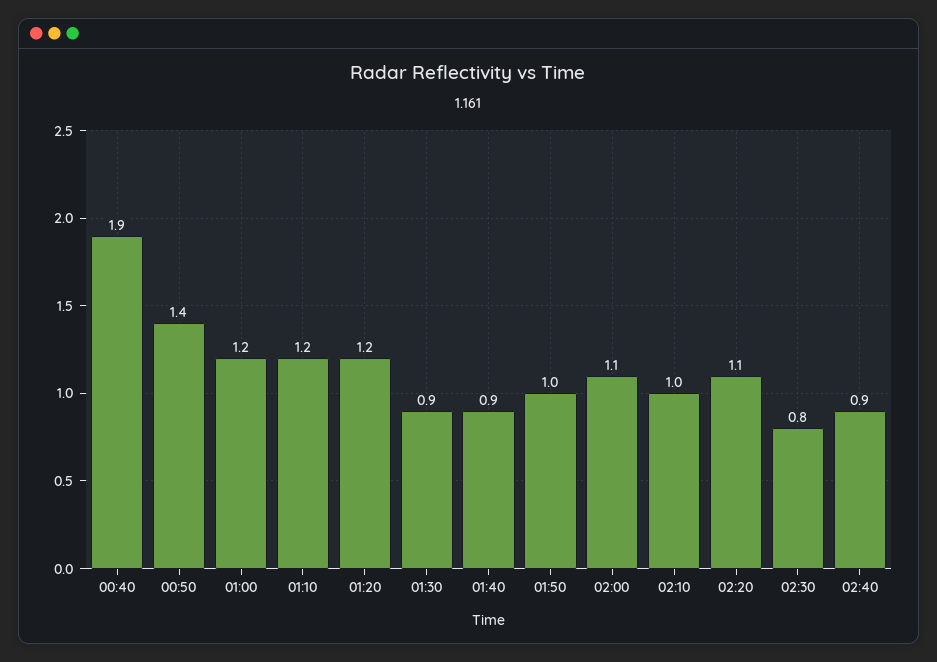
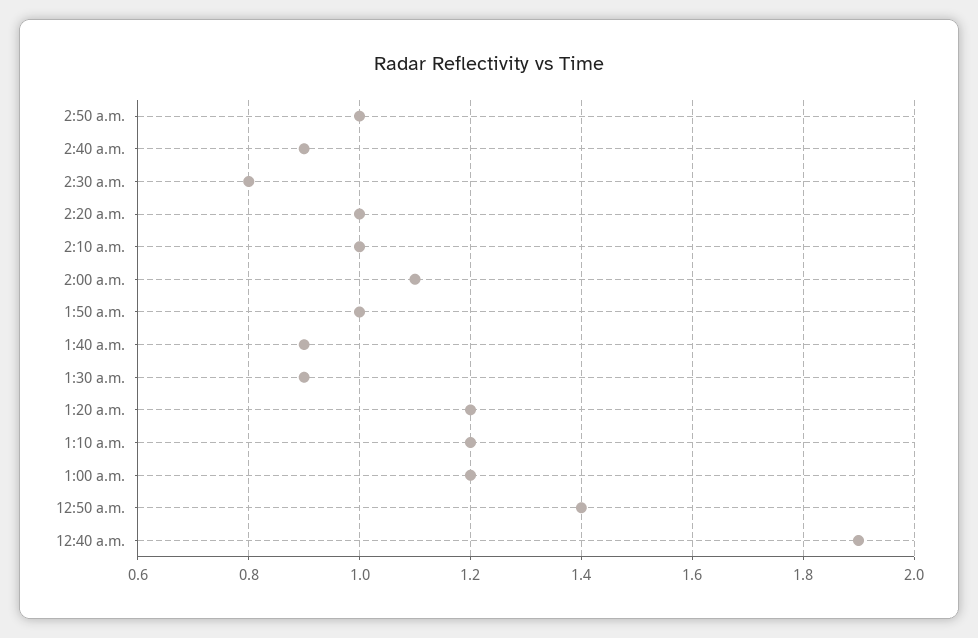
02:20: 1.1 -> 1
2:50 a.m.: none -> 1

